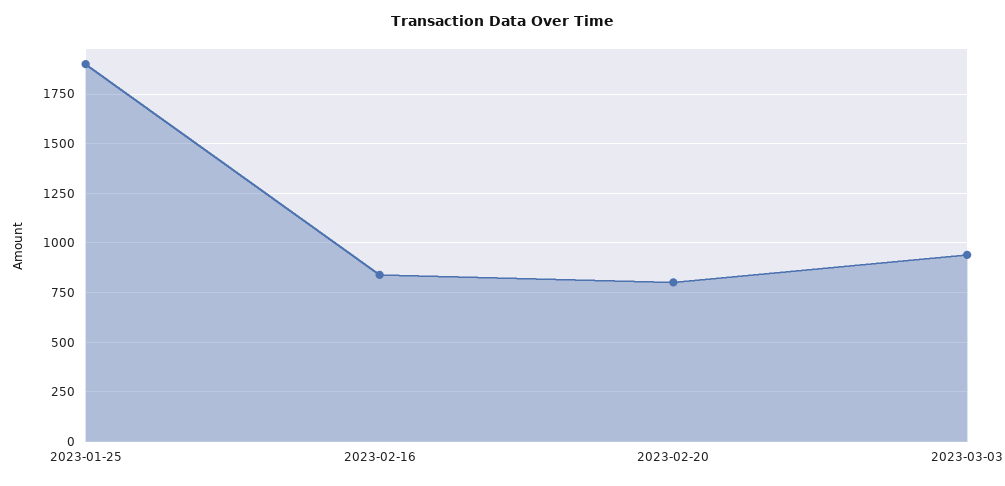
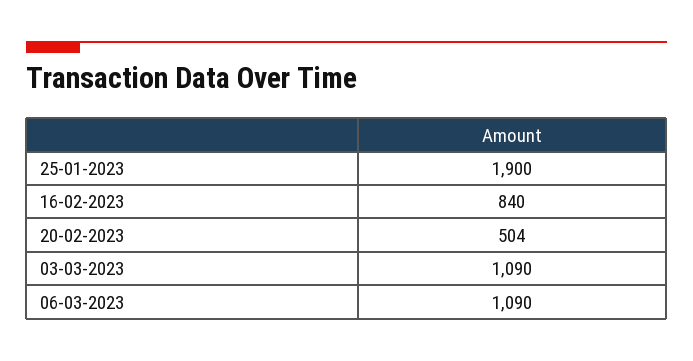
2023-02-20: 800 -> 504
2023-03-03: 950 -> 1090
06-03-2023: none -> 1090

